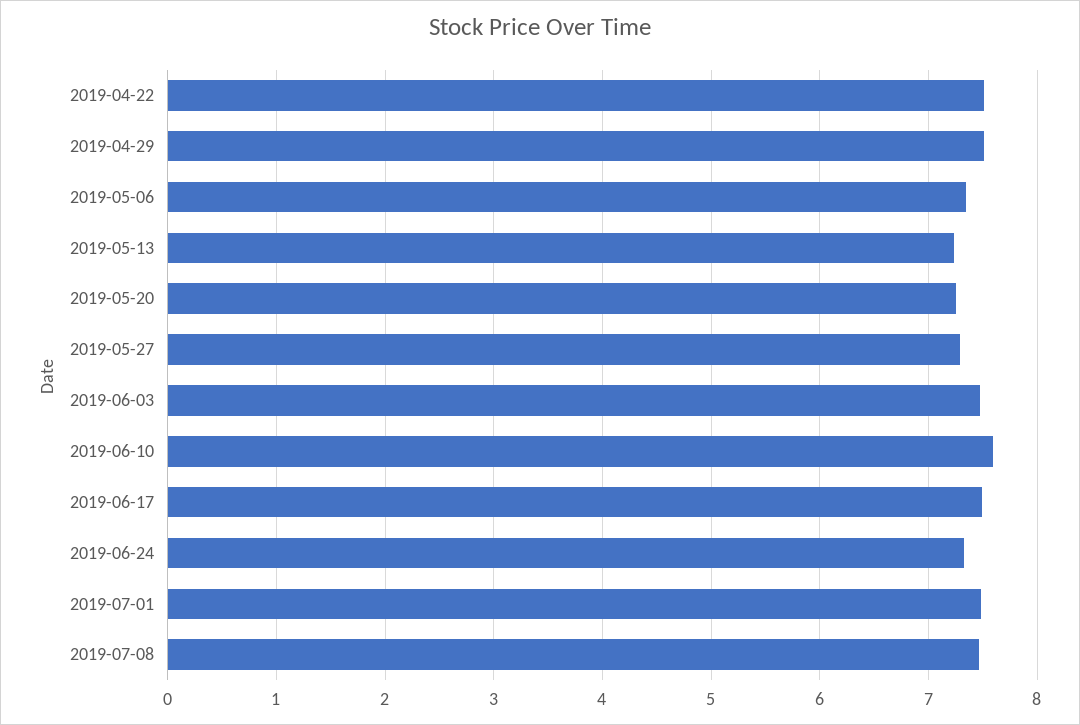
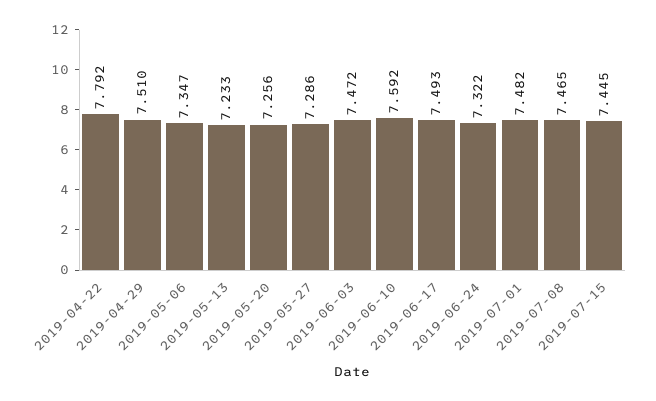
2019-04-22: 7.5 -> 7.792
2019-07-15: none -> 7.445

